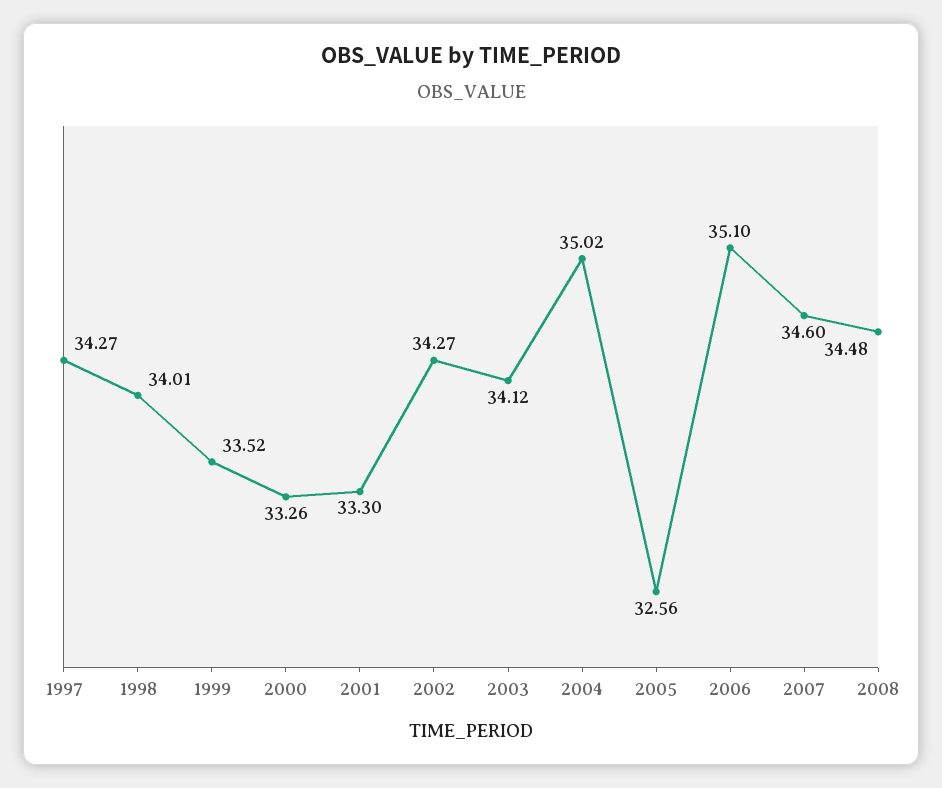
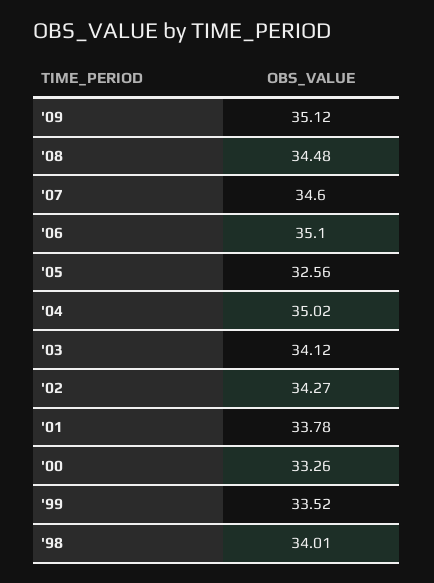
1997: 34.27 -> none
2001: 33.3 -> 33.78
'09: none -> 35.12

